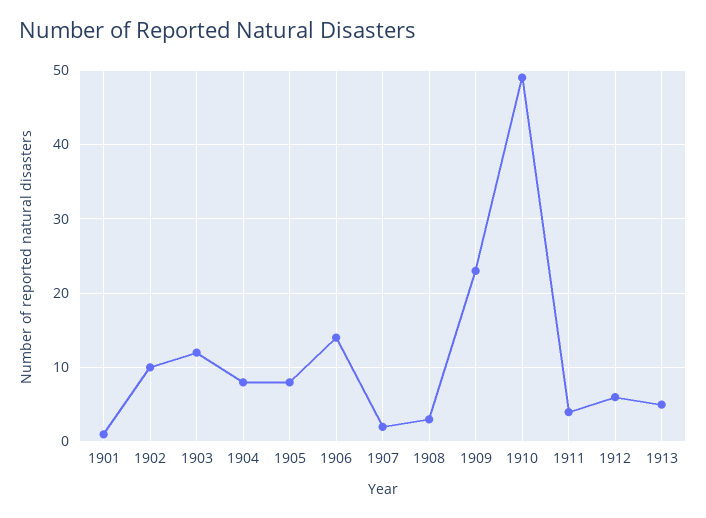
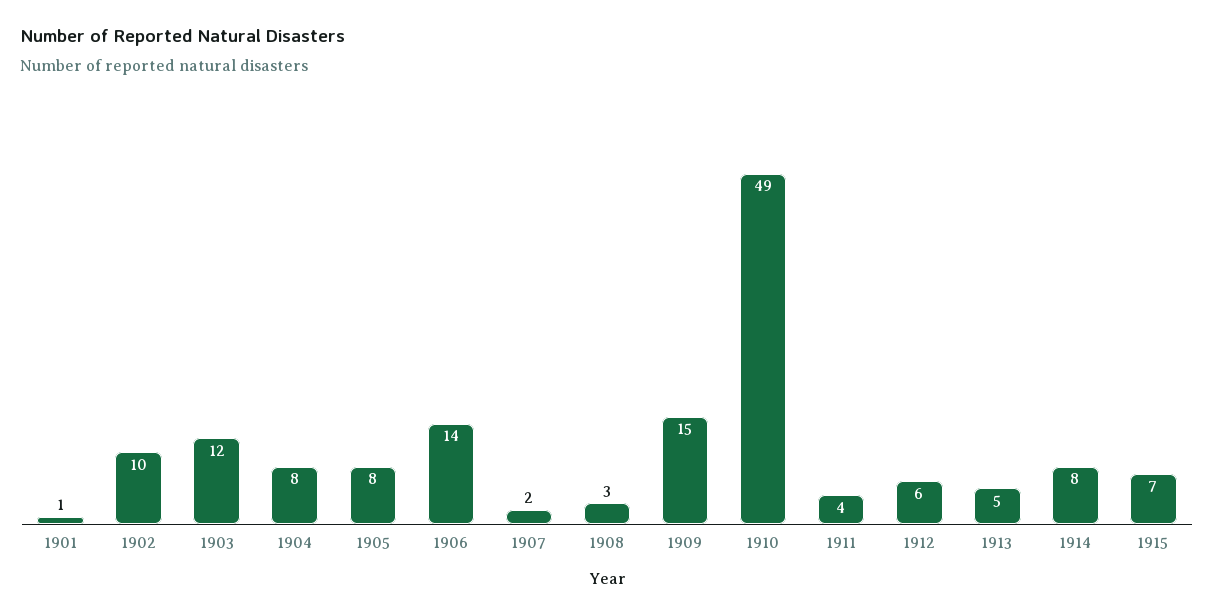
1909: 23 -> 15
1914: none -> 8
1915: none -> 7

